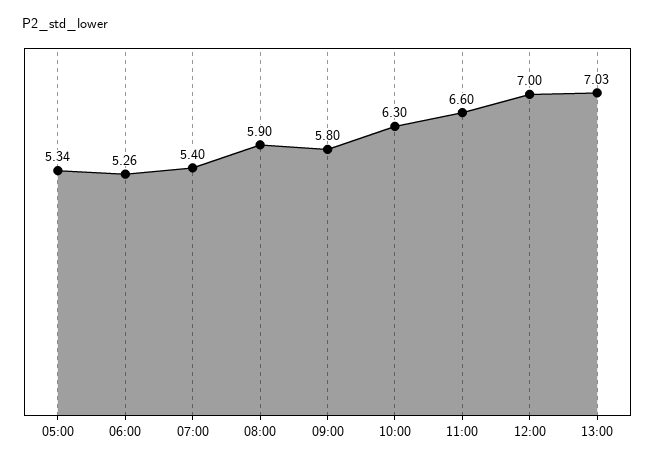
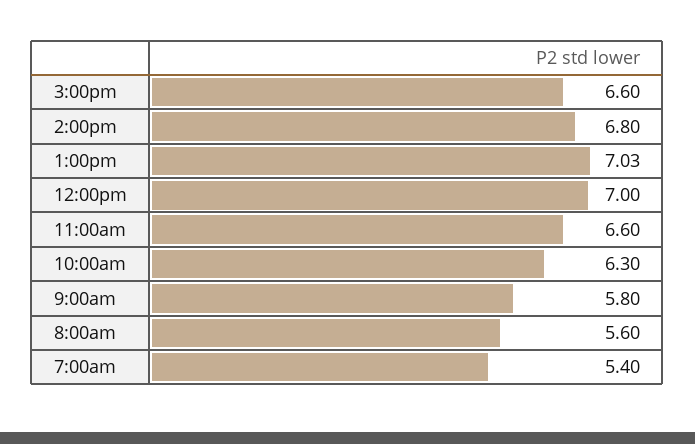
05:00: 5.34 -> none
06:00: 5.26 -> none
08:00: 5.9 -> 5.6
3:00pm: none -> 6.6
2:00pm: none -> 6.8

